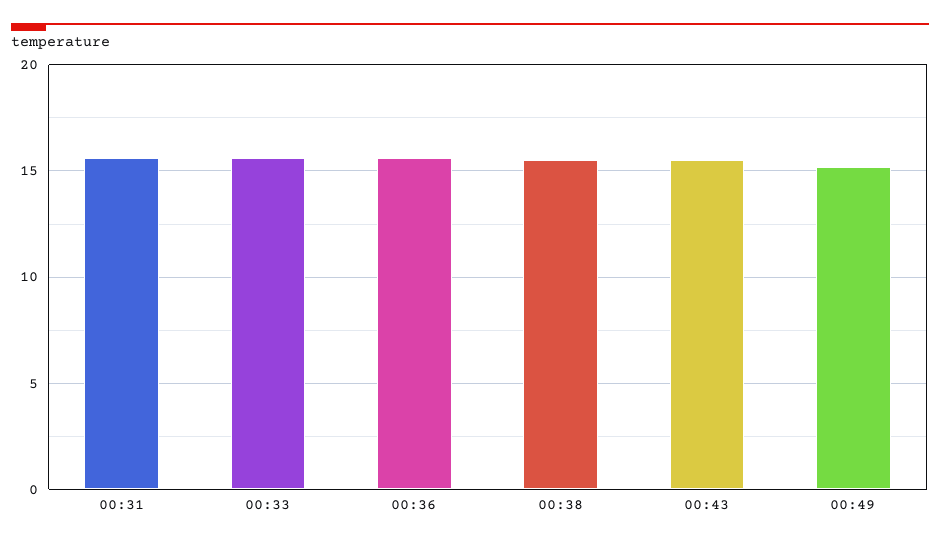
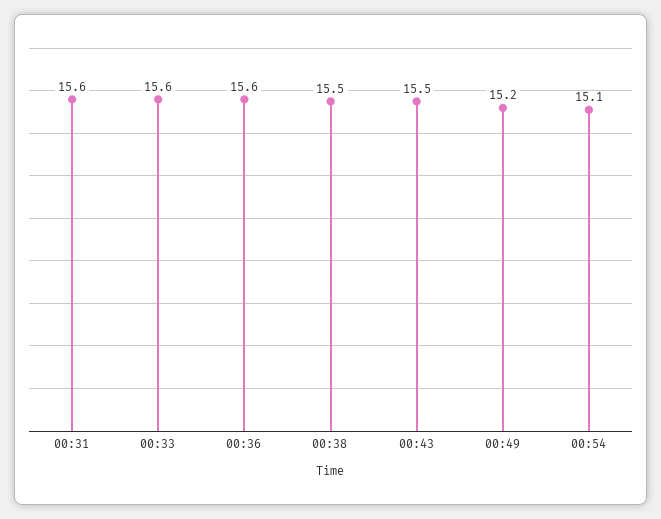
00:54: none -> 15.1

